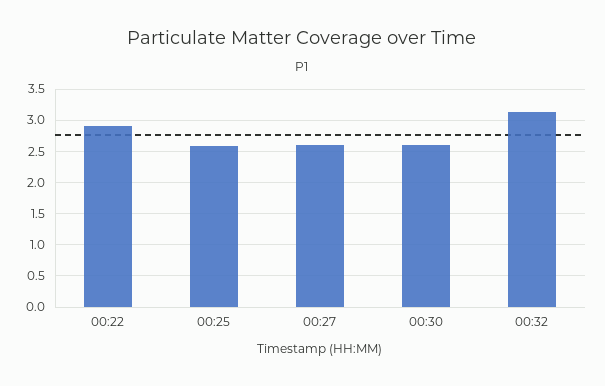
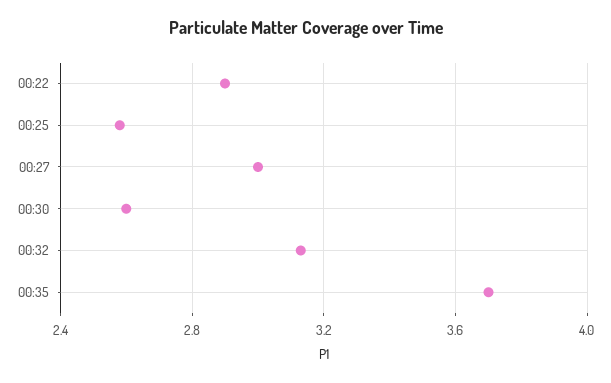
00:27: 2.6 -> 3
00:35: none -> 3.7

